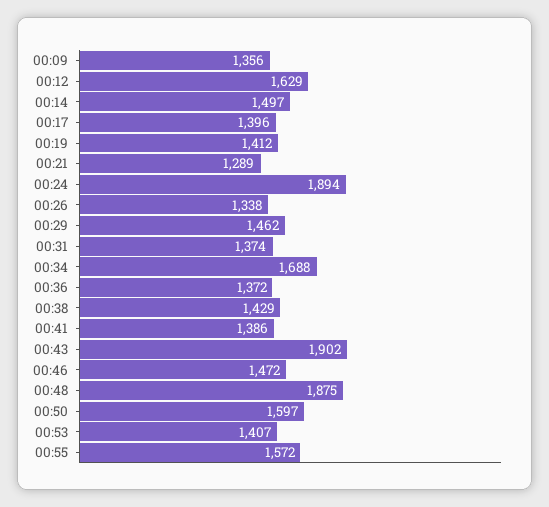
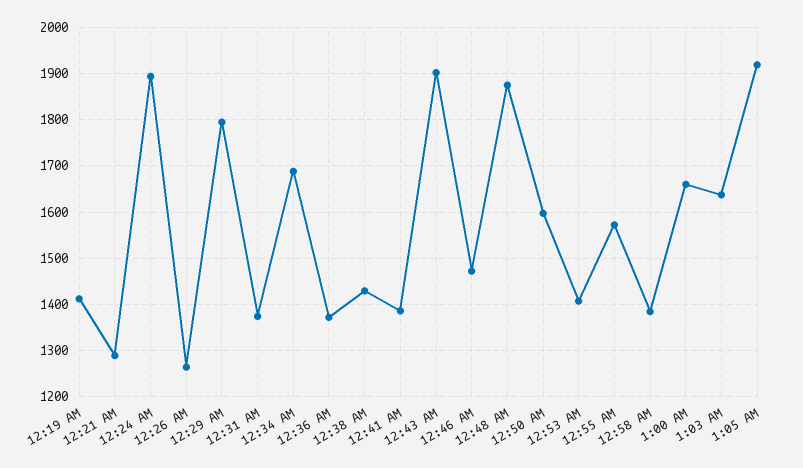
00:09: 1356 -> none
00:12: 1629 -> none
00:14: 1497 -> none
00:17: 1396 -> none
00:26: 1338 -> 1260
00:29: 1462 -> 1800
12:58 AM: none -> 1380
1:00 AM: none -> 1660
1:03 AM: none -> 1640
1:05 AM: none -> 1920

